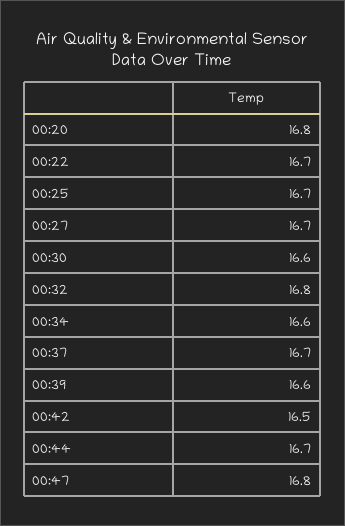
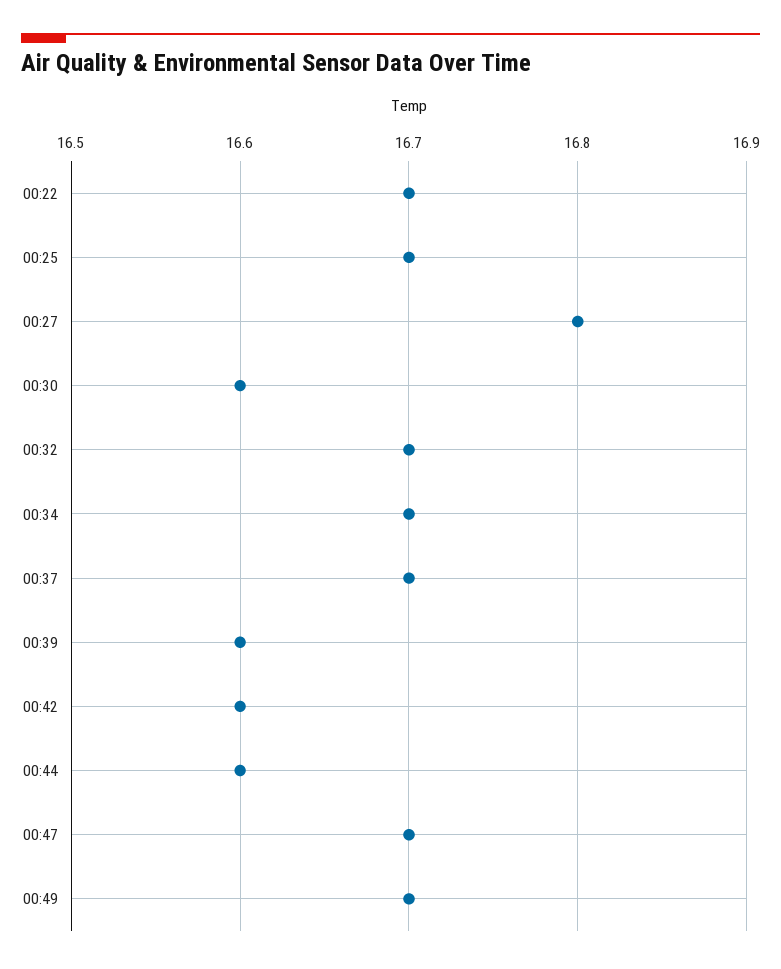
00:20: 16.8 -> none
00:27: 16.7 -> 16.8
00:32: 16.8 -> 16.7
00:34: 16.6 -> 16.7
00:42: 16.5 -> 16.6
00:44: 16.7 -> 16.6
00:47: 16.8 -> 16.7
00:49: none -> 16.7

